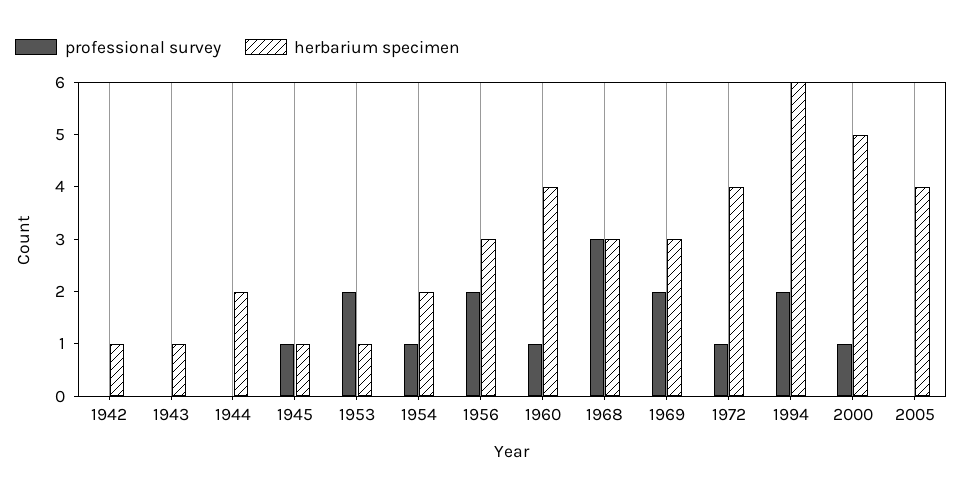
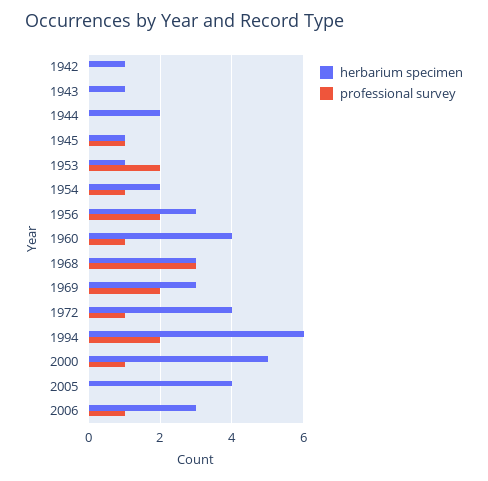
herbarium specimen, 2006: none -> 3
professional survey, 2006: none -> 1

